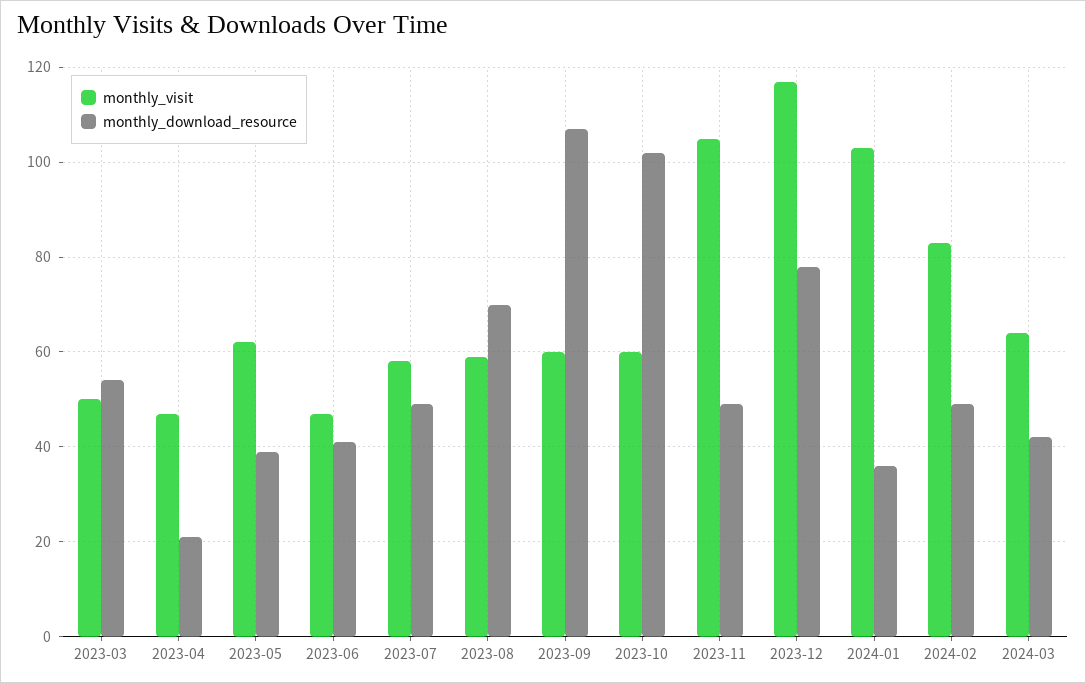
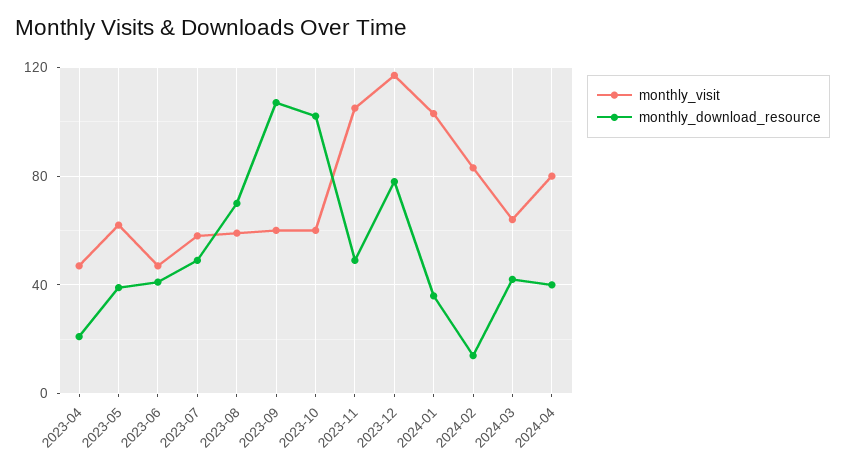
monthly_visit, 2023-03: 50 -> none
monthly_download_resource, 2023-03: 55 -> none
monthly_download_resource, 2024-02: 50 -> 15
monthly_visit, 2024-04: none -> 80
monthly_download_resource, 2024-04: none -> 40

